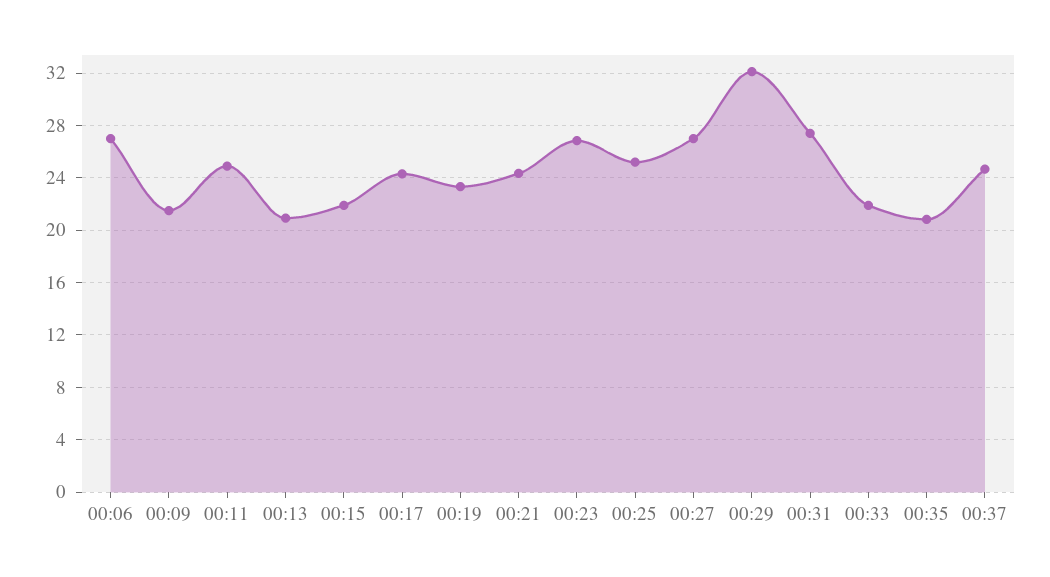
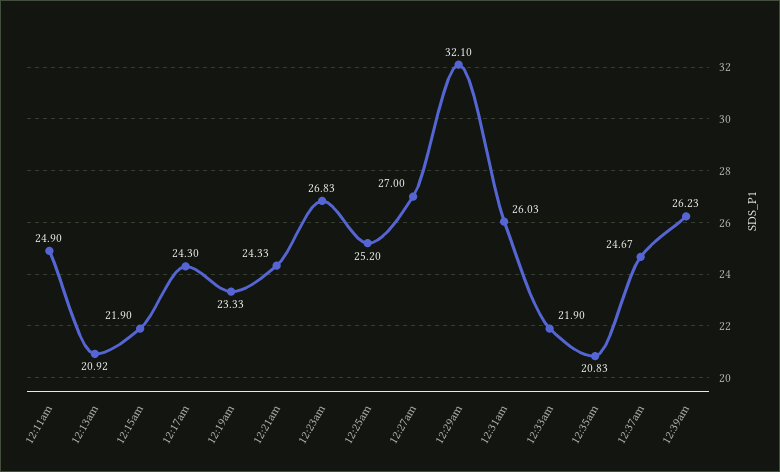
00:06: 27 -> none
00:09: 21.5 -> none
00:31: 27.5 -> 26.03
12:39am: none -> 26.23

